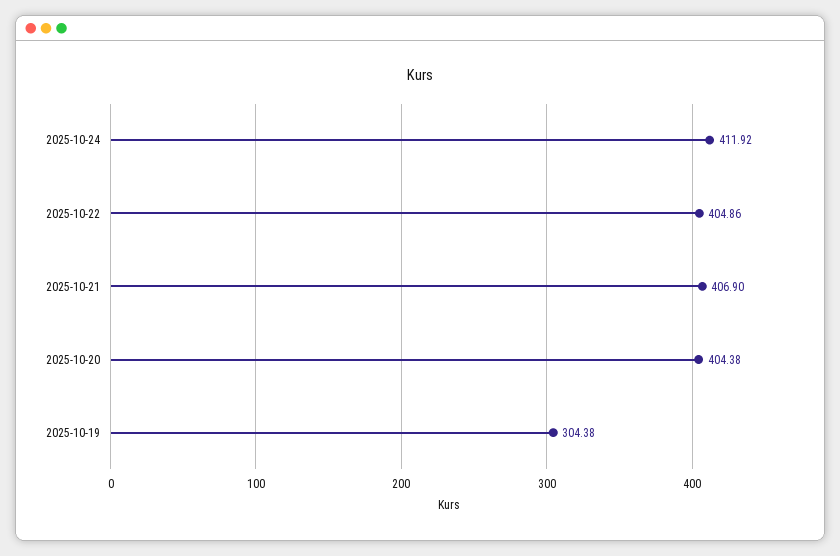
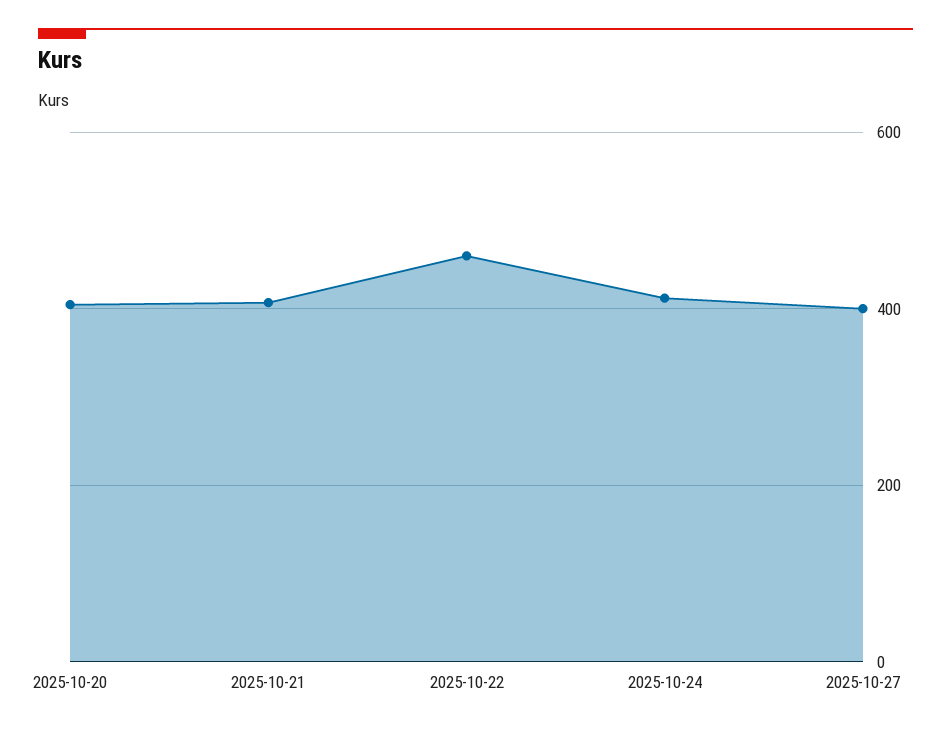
2025-10-22: 404.86 -> 460
2025-10-19: 304.38 -> none
2025-10-27: none -> 400

